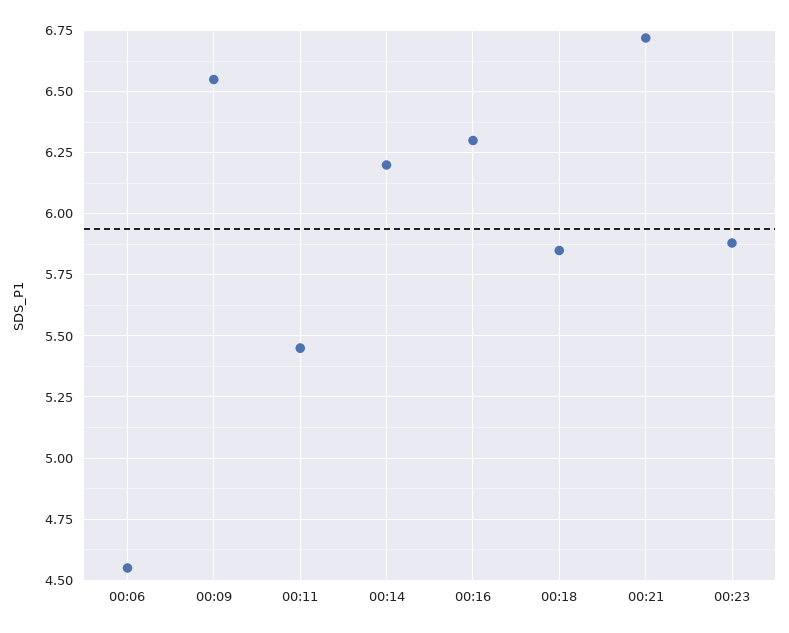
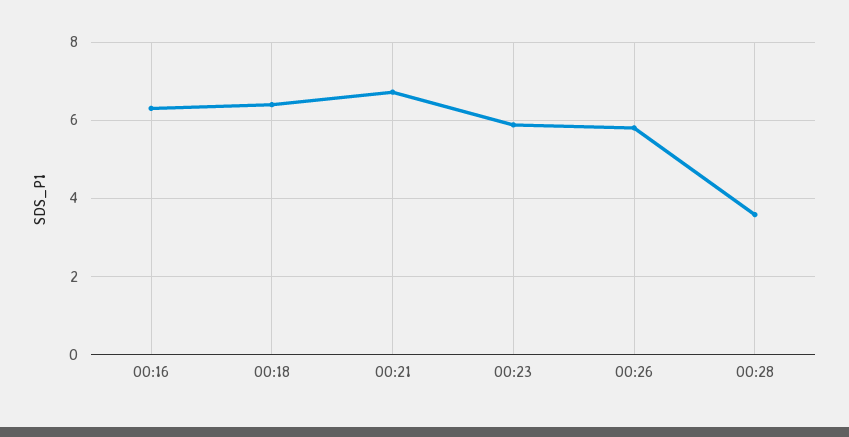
00:06: 4.55 -> none
00:09: 6.55 -> none
00:11: 5.45 -> none
00:14: 6.2 -> none
00:18: 5.85 -> 6.4
00:26: none -> 5.8
00:28: none -> 3.6

